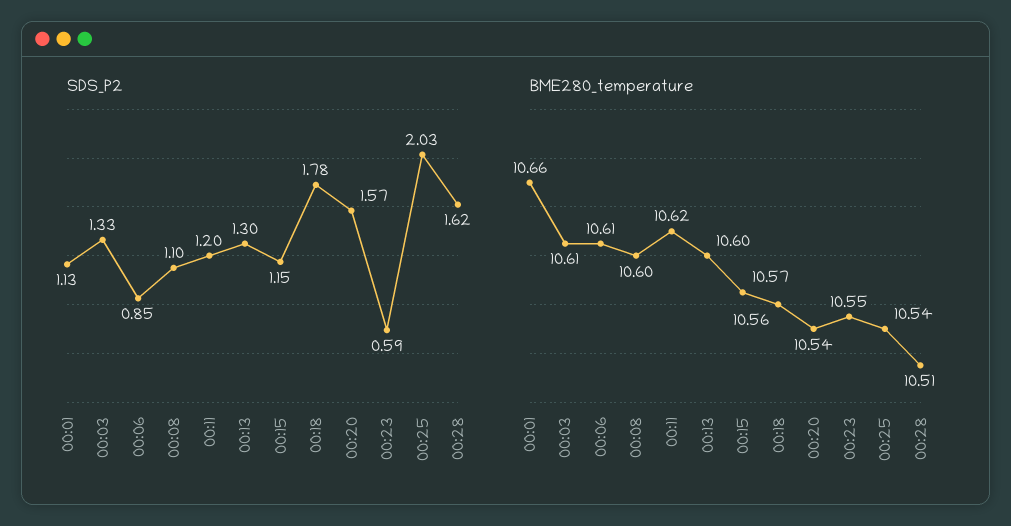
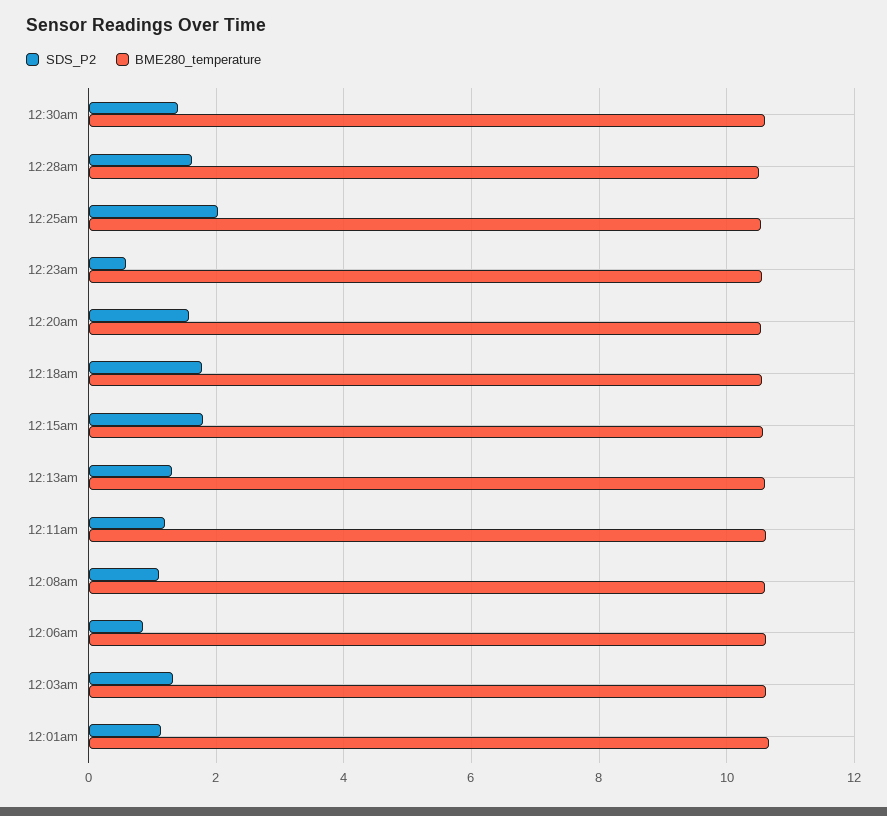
SDS_P2, 00:15: 1.15 -> 1.8
SDS_P2, 12:30am: none -> 1.4
BME280_temperature, 12:30am: none -> 10.6

